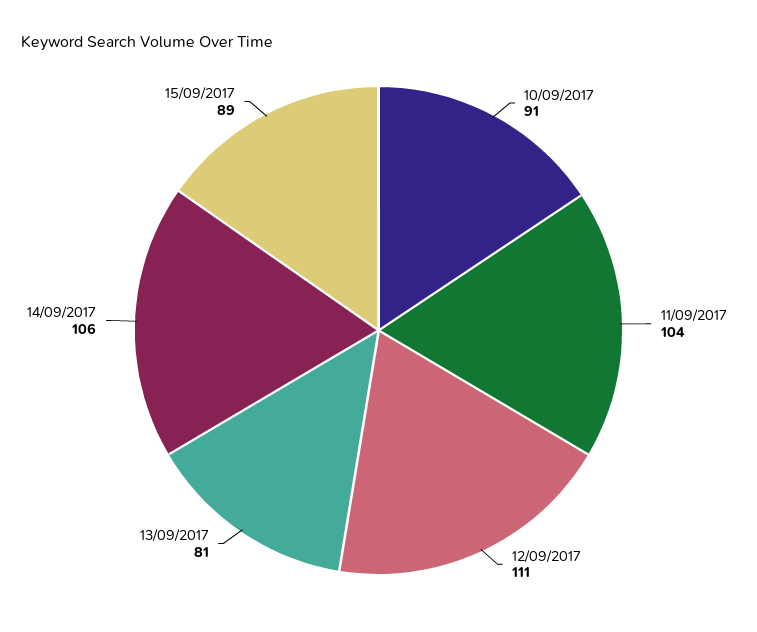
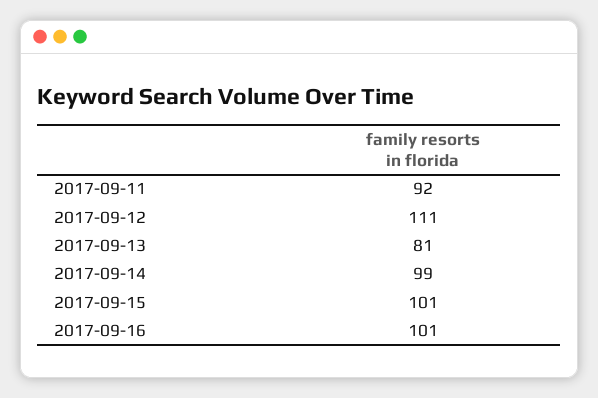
10/09/2017: 91 -> none
11/09/2017: 104 -> 92
14/09/2017: 106 -> 99
15/09/2017: 89 -> 101
2017-09-16: none -> 101

